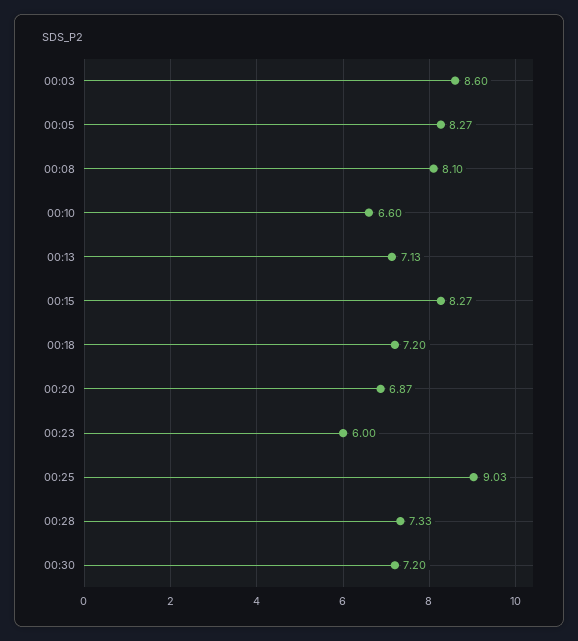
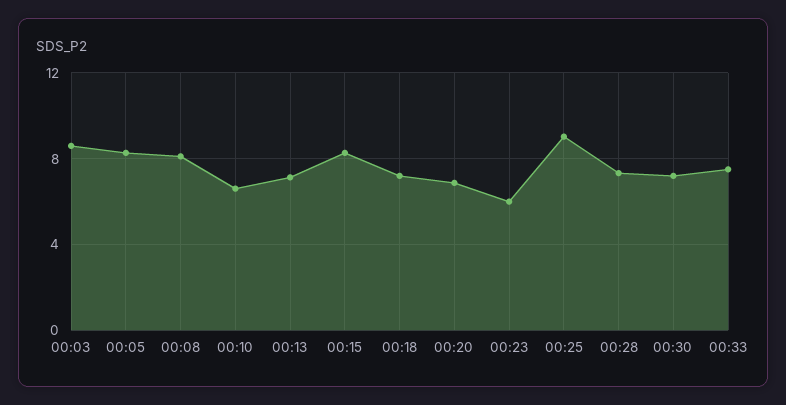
00:33: none -> 7.5

